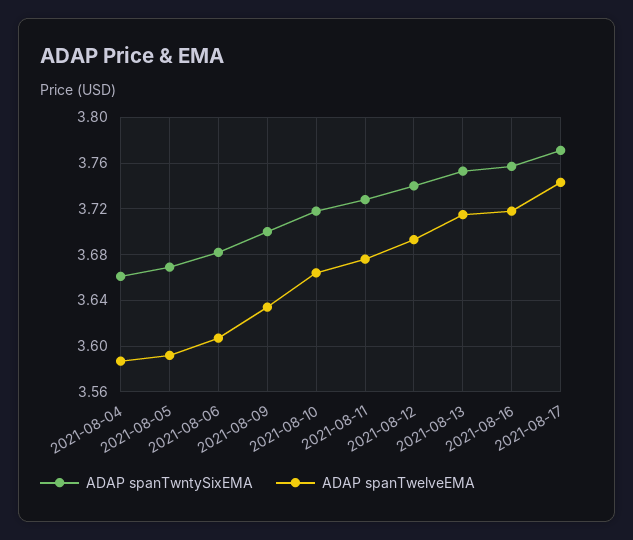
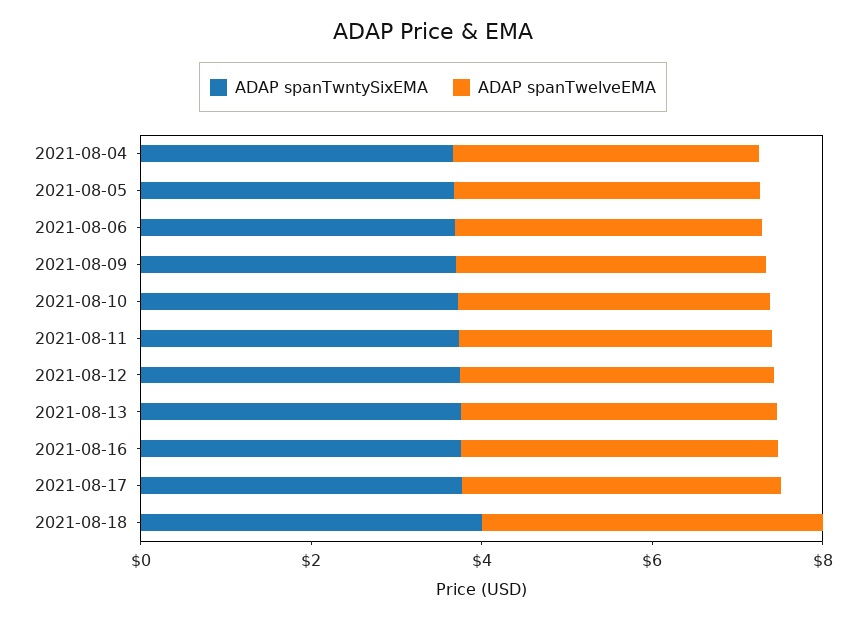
ADAP spanTwntySixEMA, 2021-08-18: none -> 4
ADAP spanTwelveEMA, 2021-08-18: none -> 4

